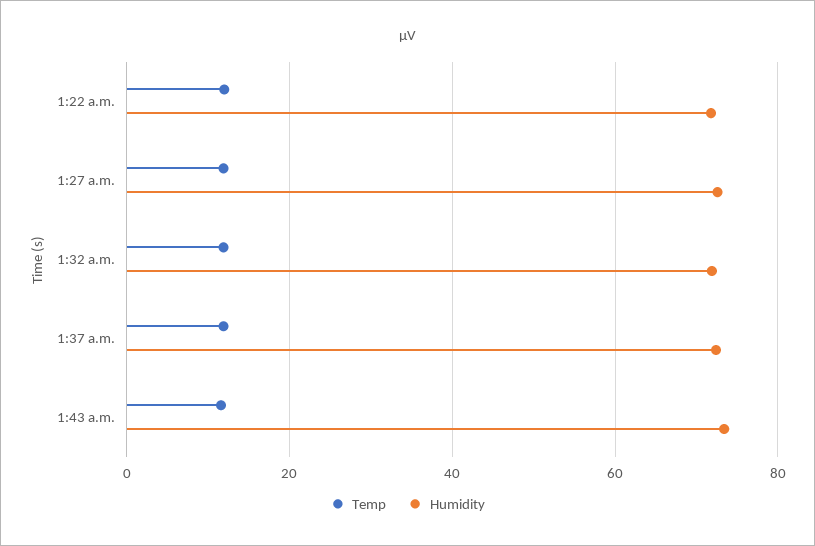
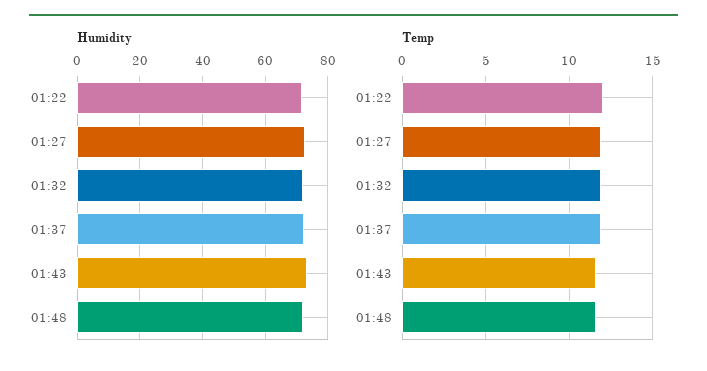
Humidity, 01:48: none -> 72
Temp, 01:48: none -> 11.5

